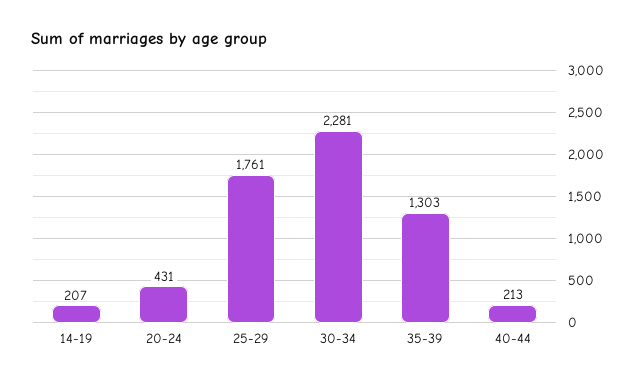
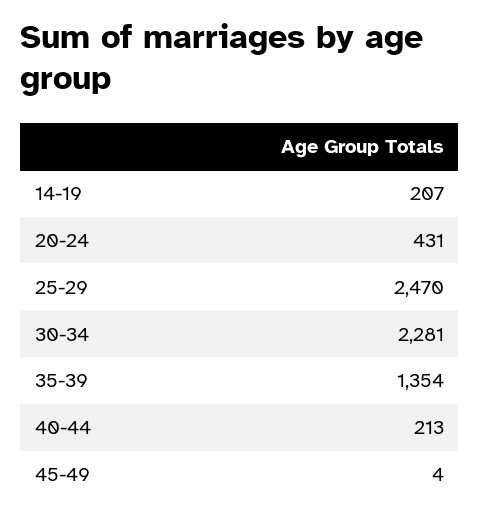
25-29: 1761 -> 2470
35-39: 1303 -> 1354
45-49: none -> 4

